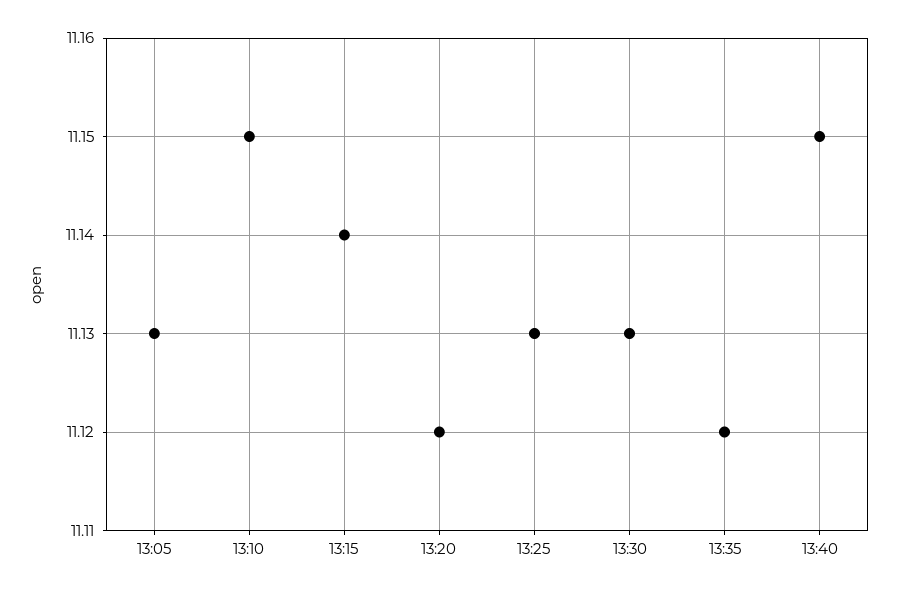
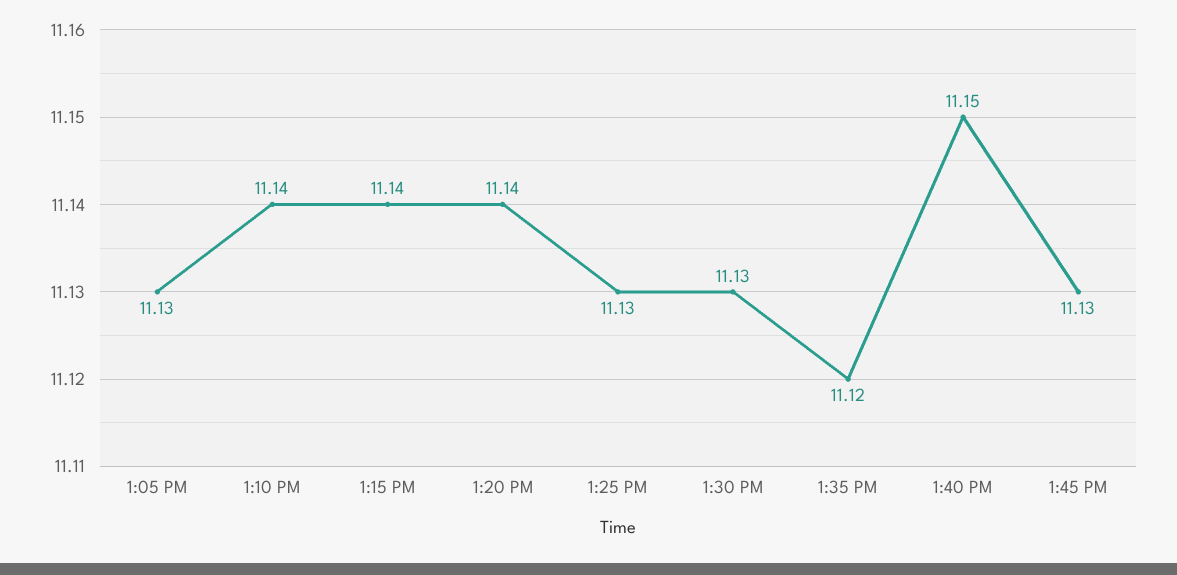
13:10: 11.15 -> 11.14
13:20: 11.12 -> 11.14
1:45 PM: none -> 11.13

